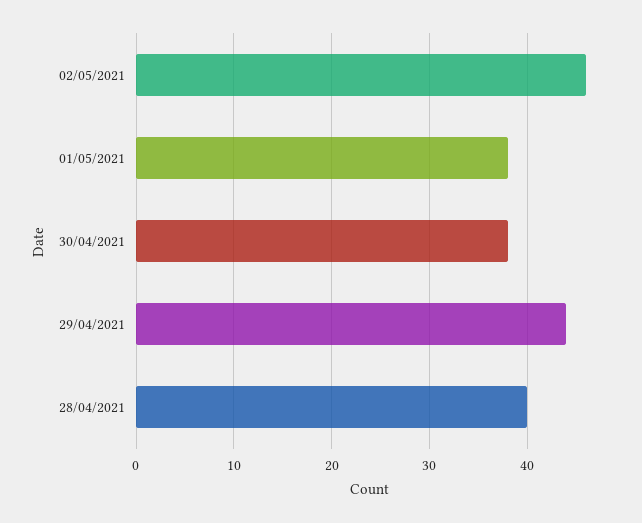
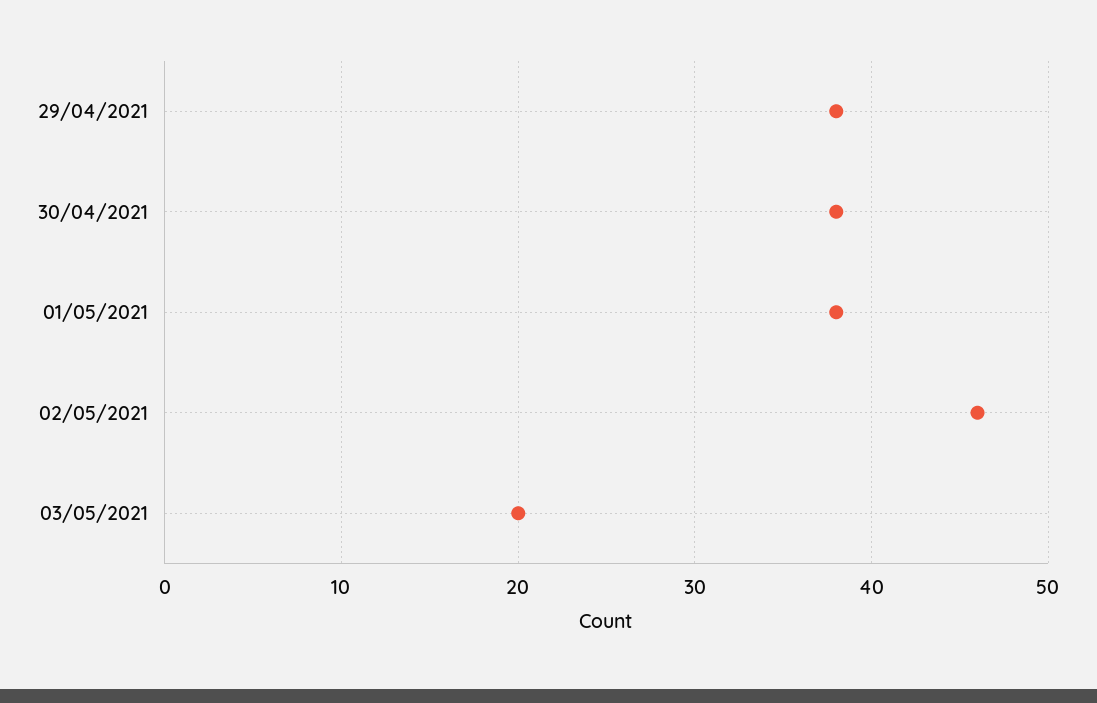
29/04/2021: 44 -> 38
28/04/2021: 40 -> none
03/05/2021: none -> 20

